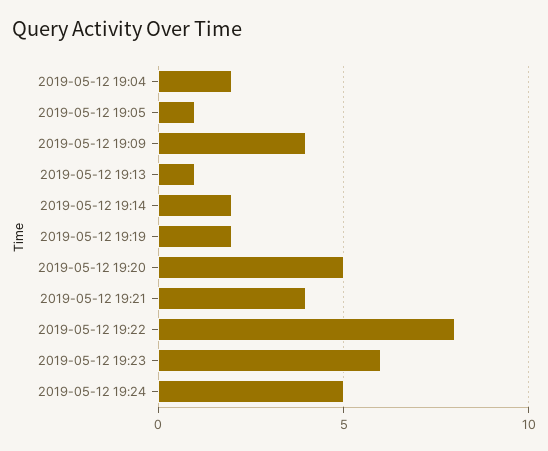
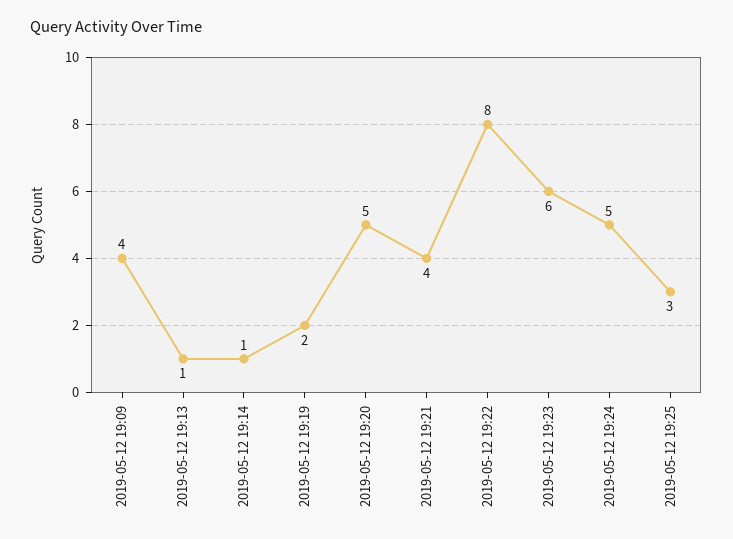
2019-05-12 19:04: 2 -> none
2019-05-12 19:05: 1 -> none
2019-05-12 19:14: 2 -> 1
2019-05-12 19:25: none -> 3

